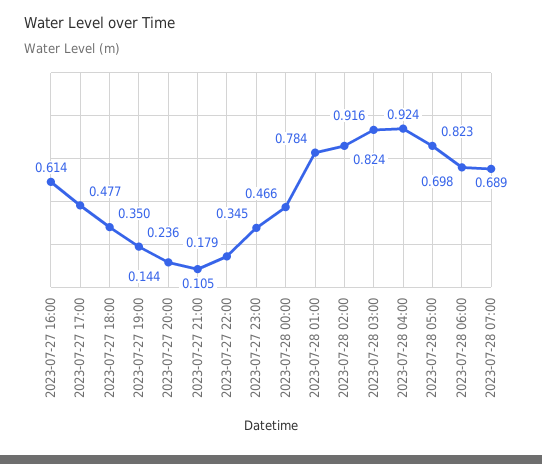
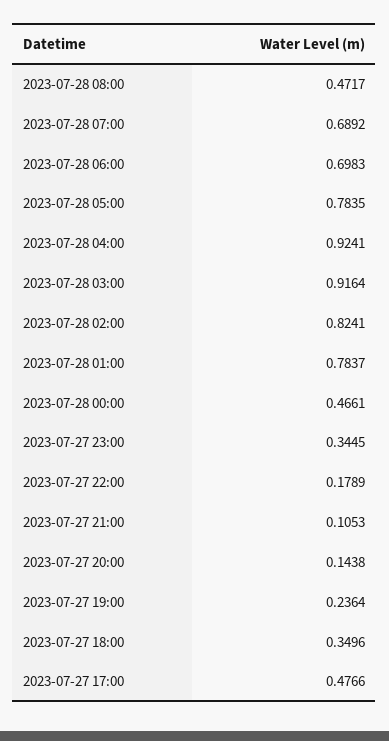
2023-07-27 16:00: 0.614 -> none
2023-07-28 05:00: 0.823 -> 0.7835
2023-07-28 08:00: none -> 0.4717

